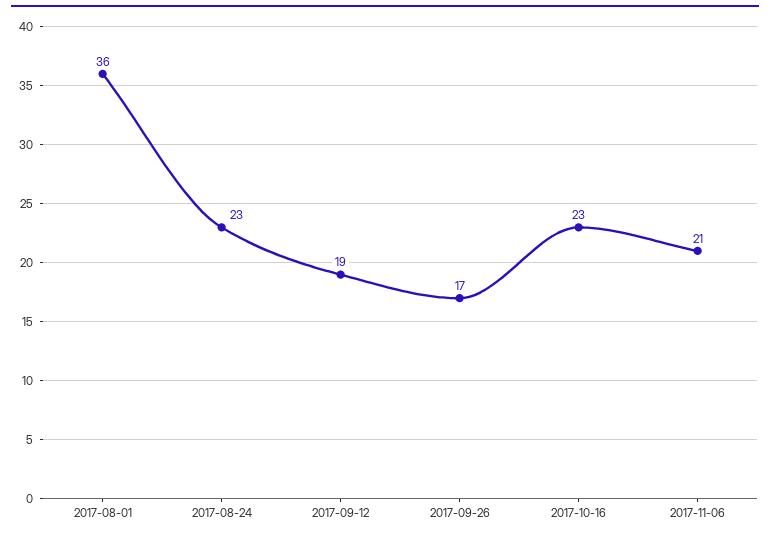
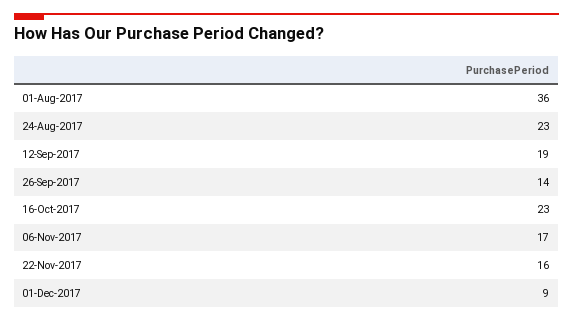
2017-09-26: 17 -> 14
2017-11-06: 21 -> 17
22-Nov-2017: none -> 16
01-Dec-2017: none -> 9

